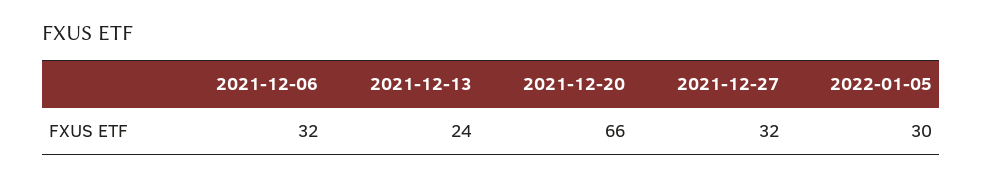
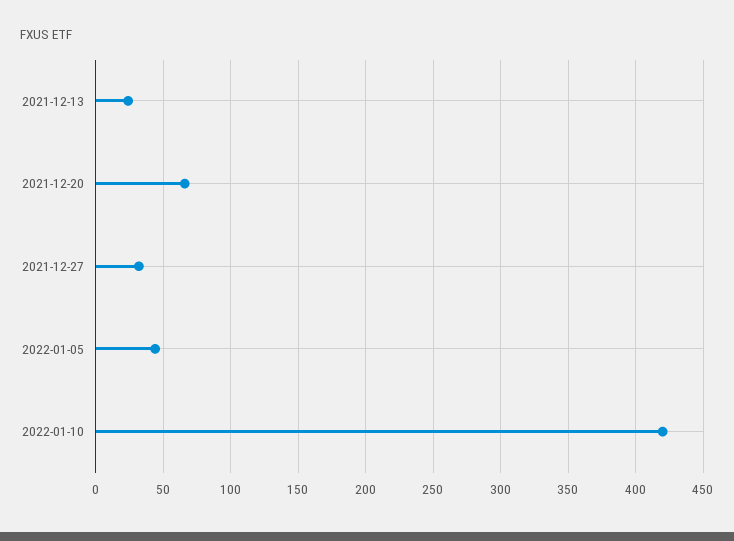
2021-12-06: 32 -> none
2022-01-05: 30 -> 45
2022-01-10: none -> 420

